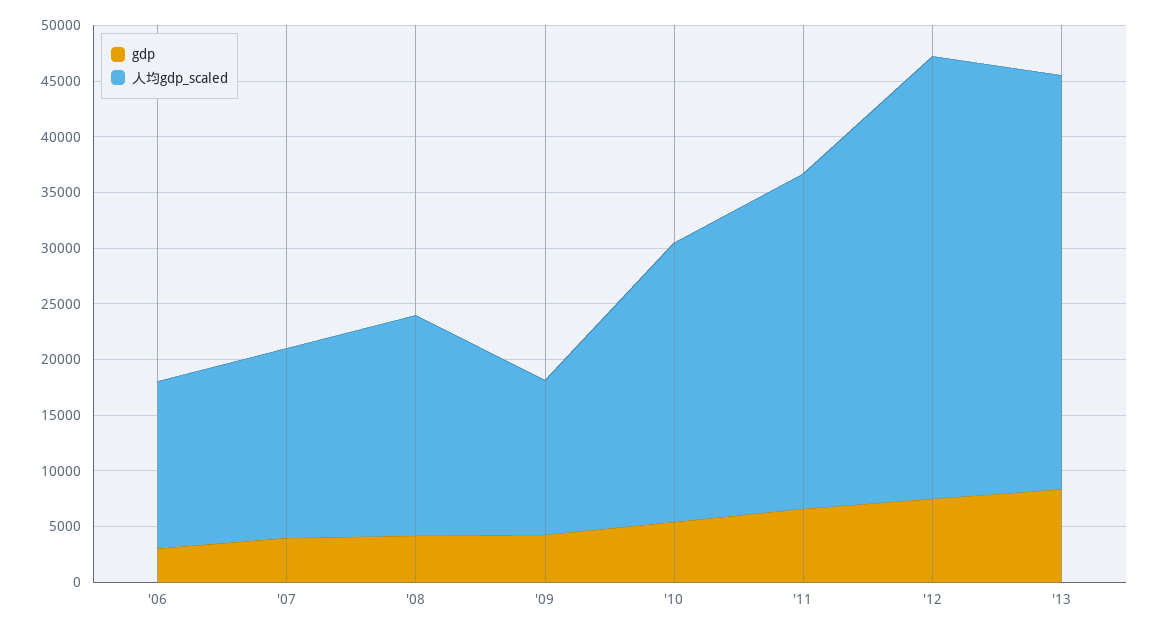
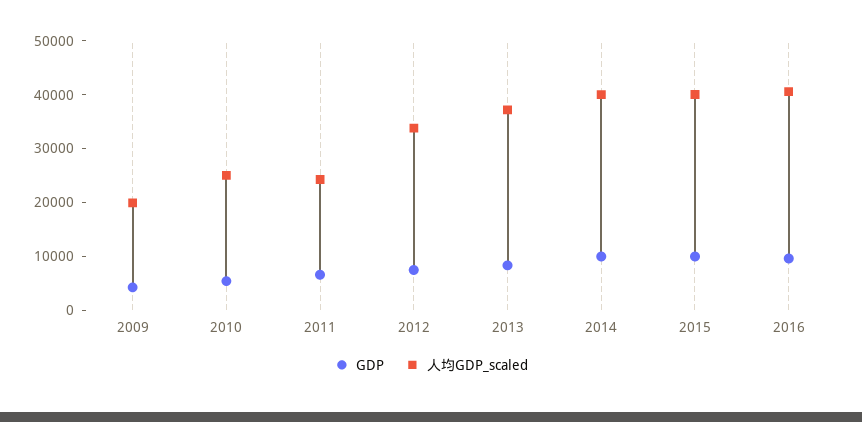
gdp, '06: 3000 -> none
人均gdp_scaled, '06: 15000 -> none
gdp, '07: 4000 -> none
人均gdp_scaled, '07: 17000 -> none
gdp, '08: 4000 -> none
人均gdp_scaled, '08: 20000 -> none
人均gdp_scaled, '09: 14000 -> 20000
人均gdp_scaled, '11: 30000 -> 24000
人均gdp_scaled, '12: 40000 -> 34000
gdp, 2014: none -> 10000
人均gdp_scaled, 2014: none -> 40000
gdp, 2015: none -> 10000
人均gdp_scaled, 2015: none -> 40000
gdp, 2016: none -> 10000
人均gdp_scaled, 2016: none -> 40000

